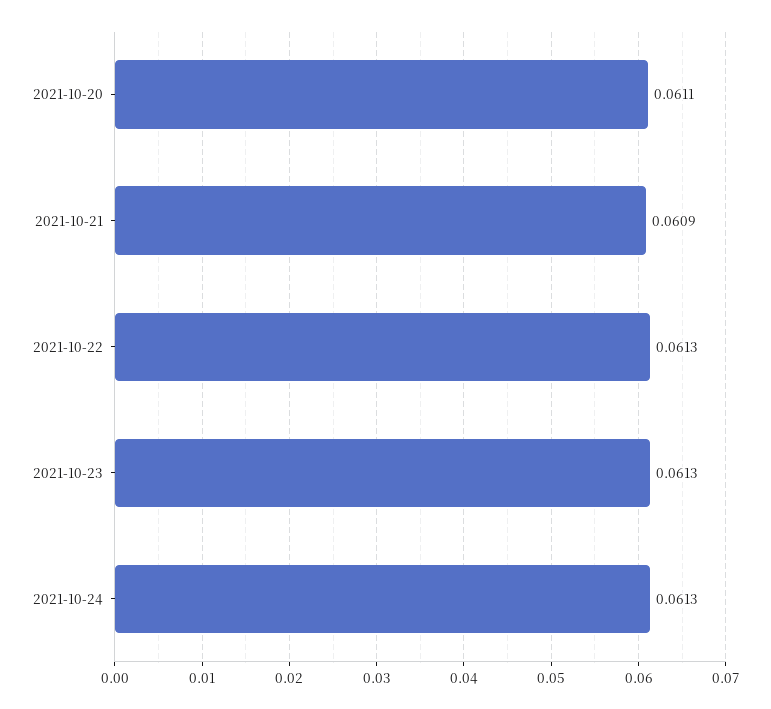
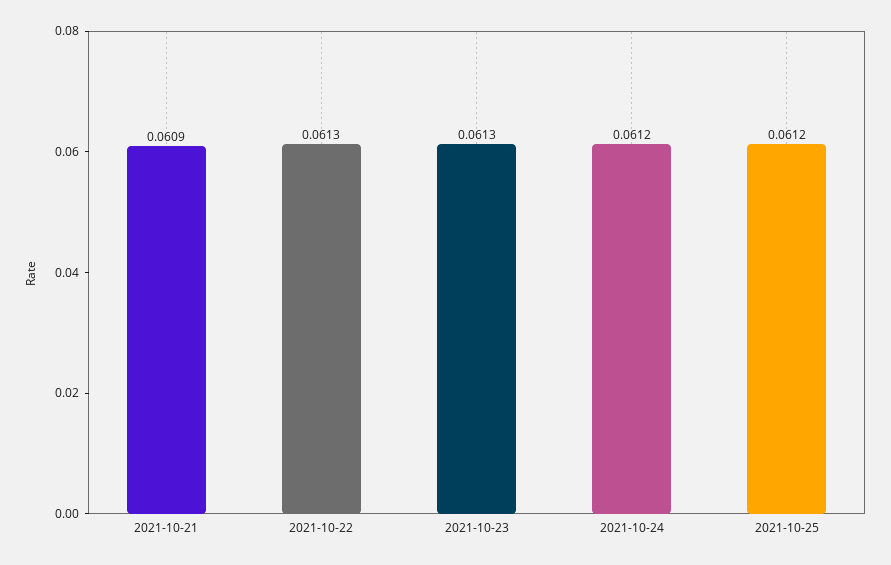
2021-10-20: 0.0611 -> none
2021-10-24: 0.0613 -> 0.0612
2021-10-25: none -> 0.0612

